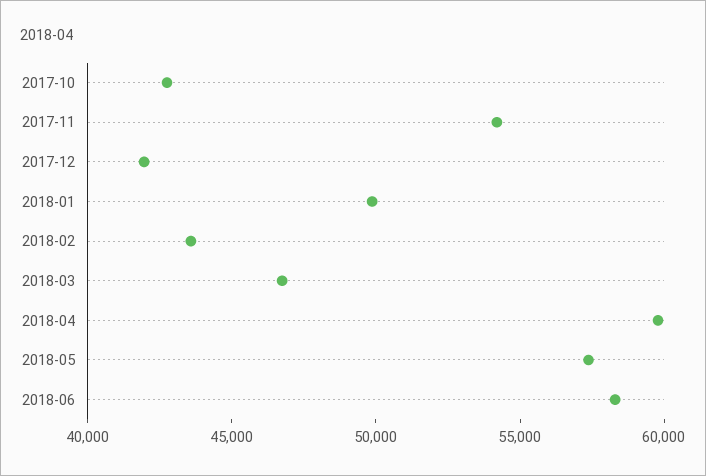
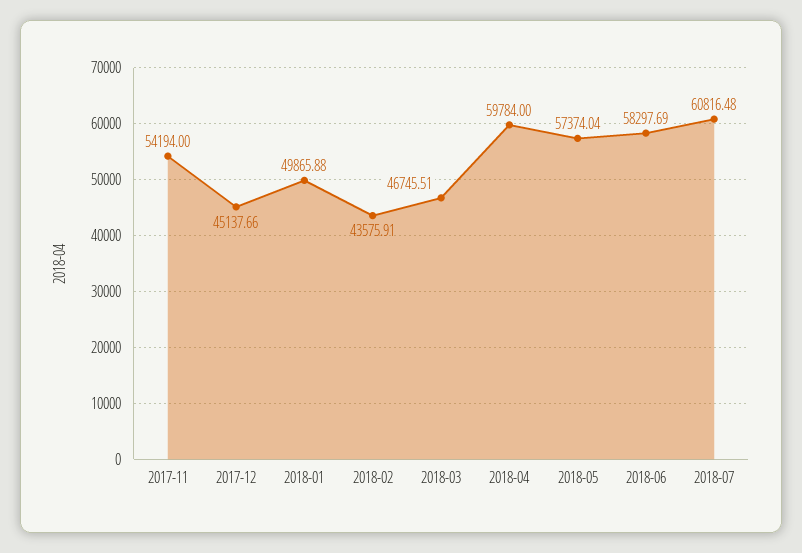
2017-10: 43000 -> none
2017-12: 42000 -> 45137.66
2018-07: none -> 60816.48

